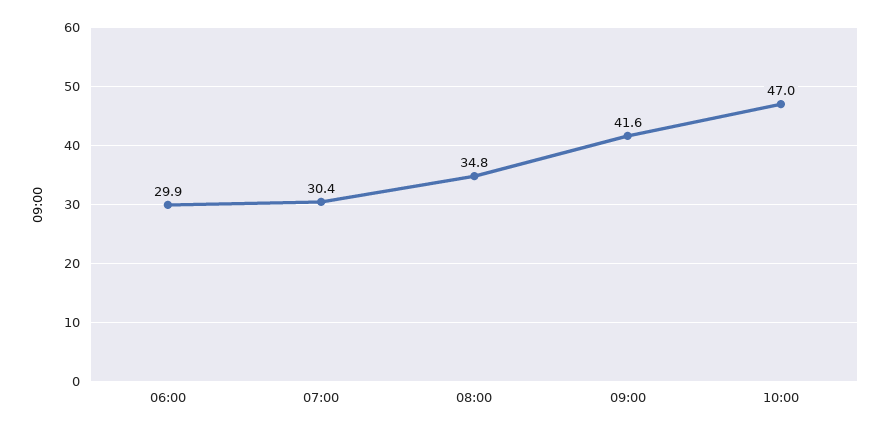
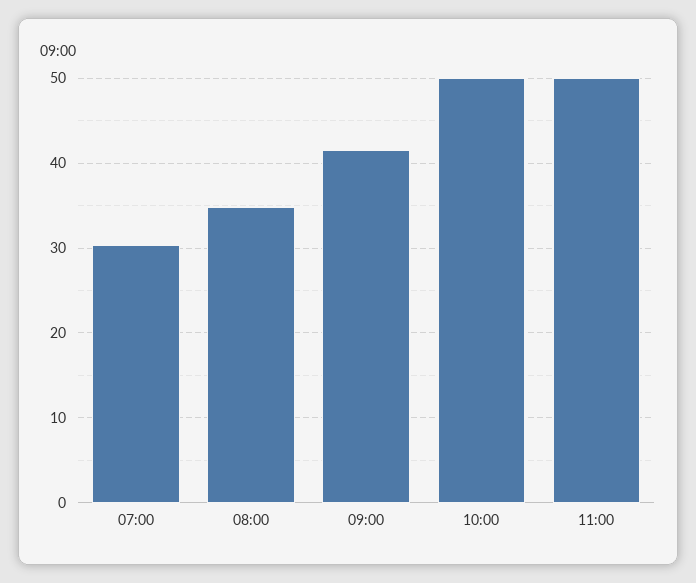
06:00: 29.9 -> none
10:00: 47 -> 50
11:00: none -> 50

